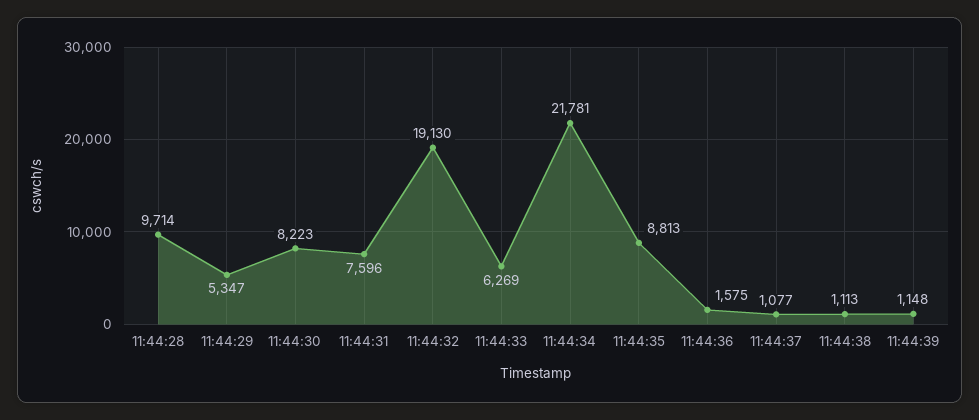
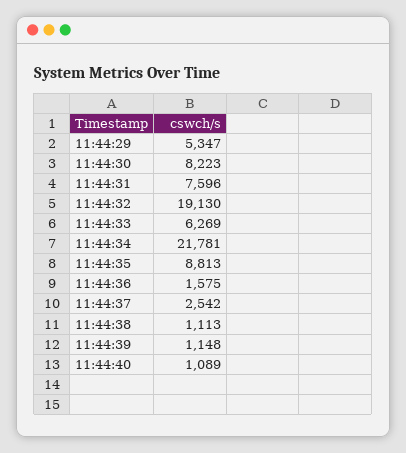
11:44:28: 9714 -> none
11:44:37: 1077 -> 2542
11:44:40: none -> 1089

